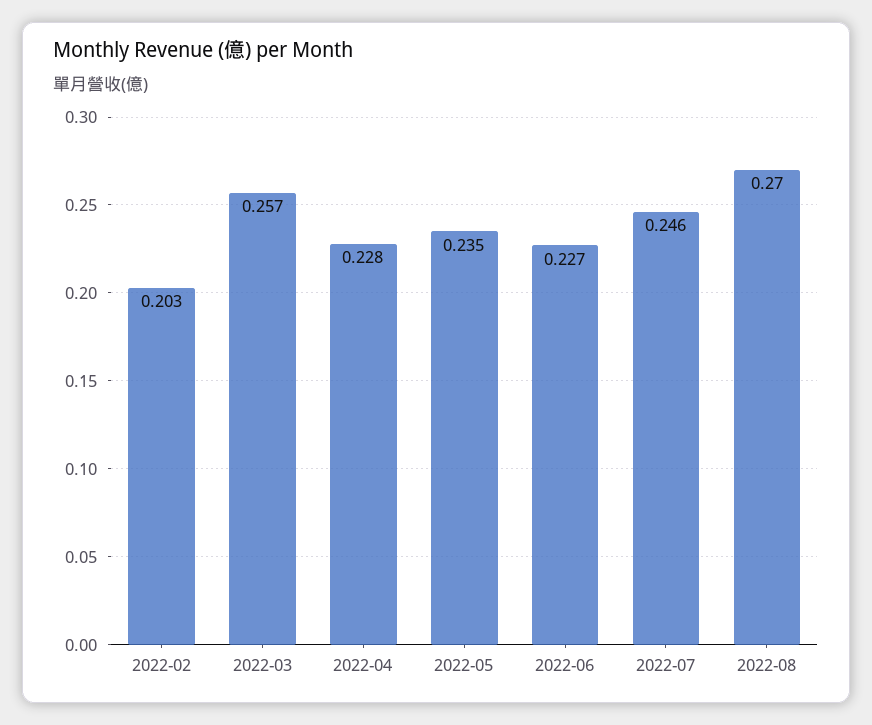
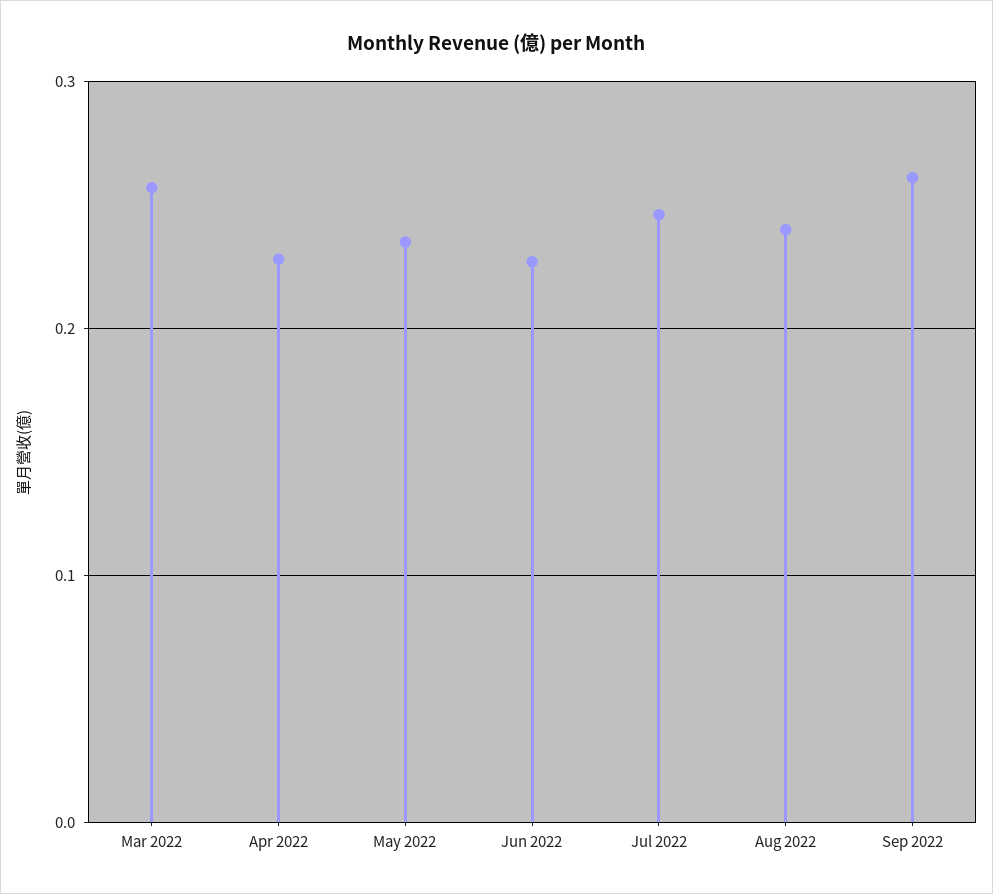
2022-02: 0.203 -> none
2022-08: 0.27 -> 0.24
Sep 2022: none -> 0.26

